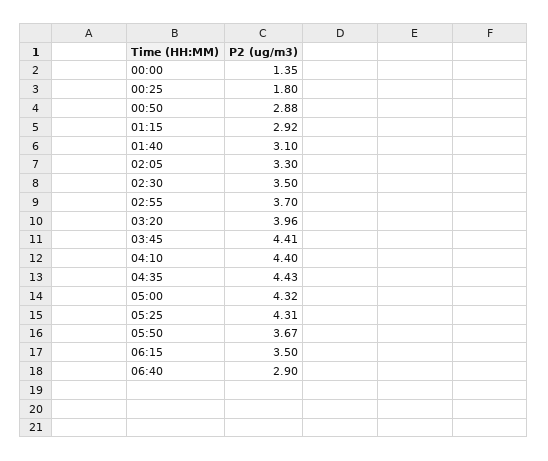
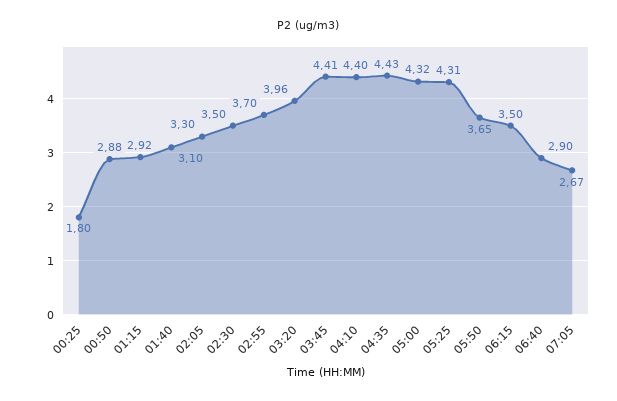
00:00: 1.35 -> none
05:50: 3.67 -> 3.65
07:05: none -> 2.67

